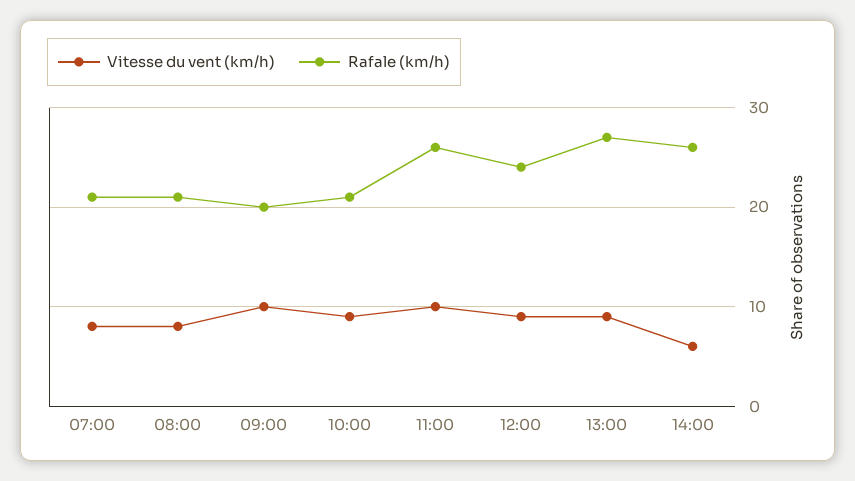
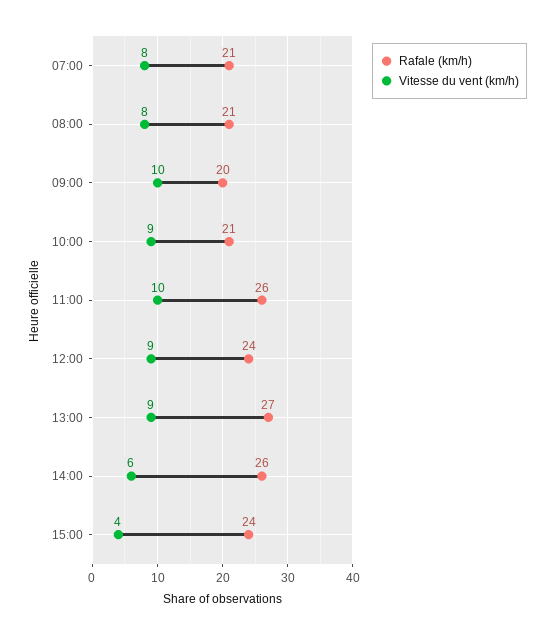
Rafale (km/h), 15:00: none -> 24
Vitesse du vent (km/h), 15:00: none -> 4

